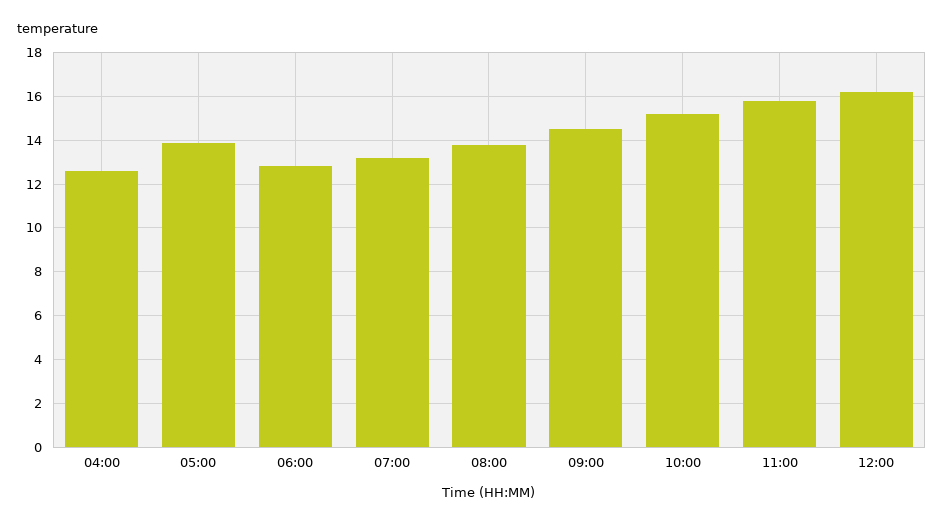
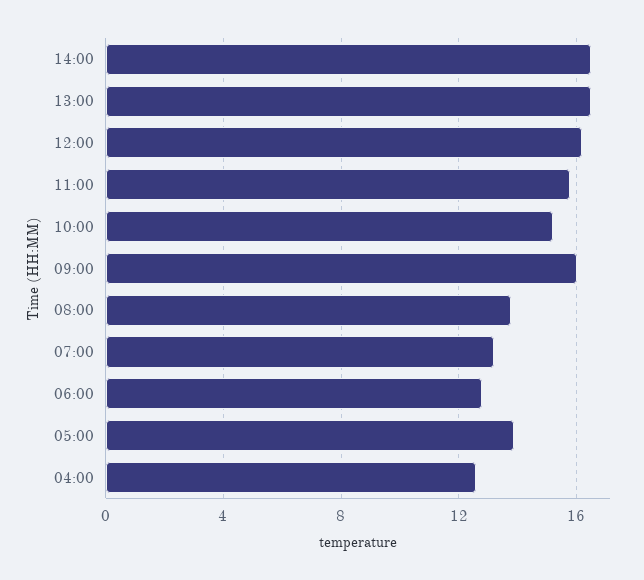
09:00: 14.5 -> 16
14:00: none -> 16.5
13:00: none -> 16.5

